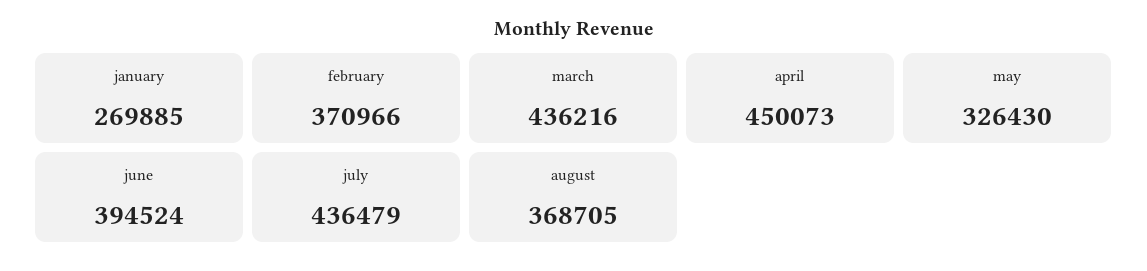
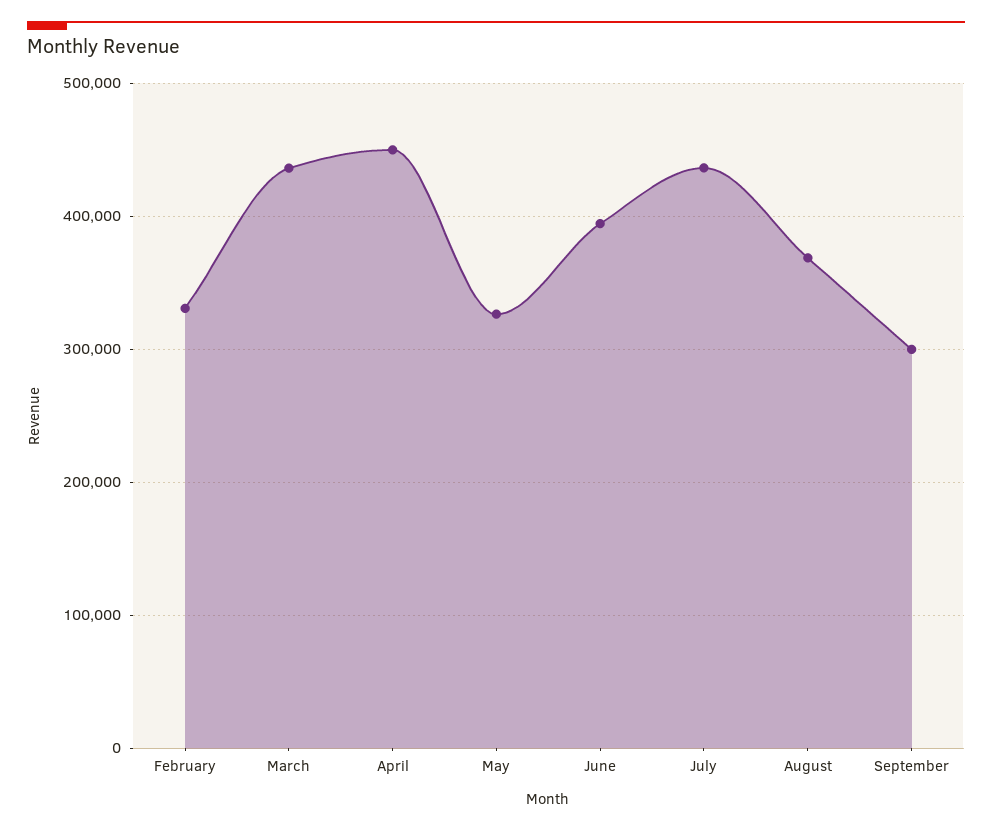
january: 269885 -> none
february: 370966 -> 330000
September: none -> 300000

